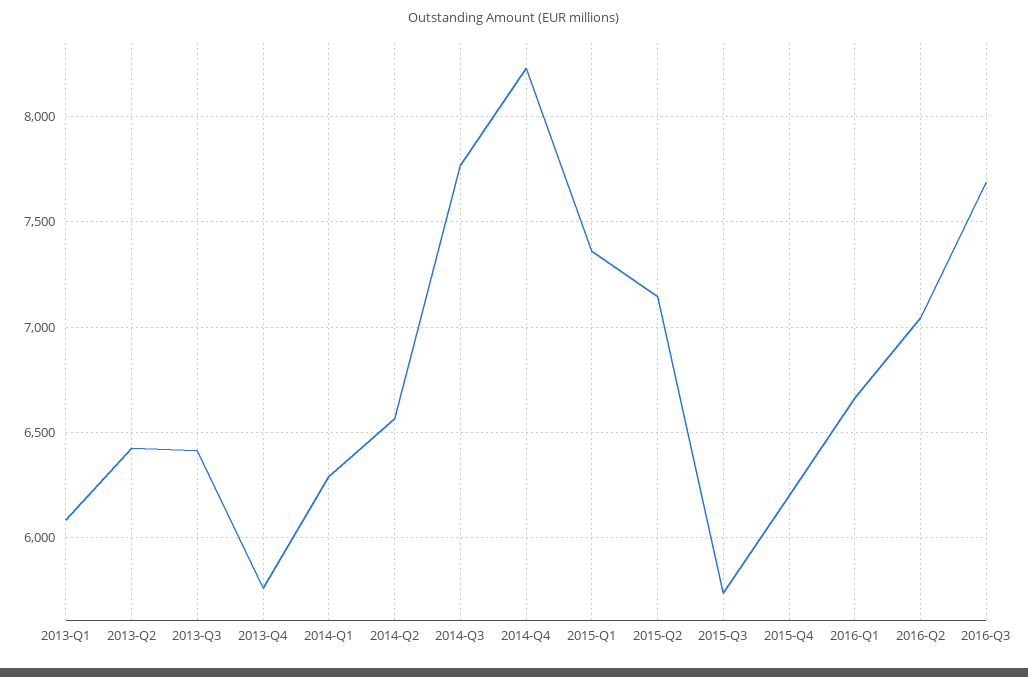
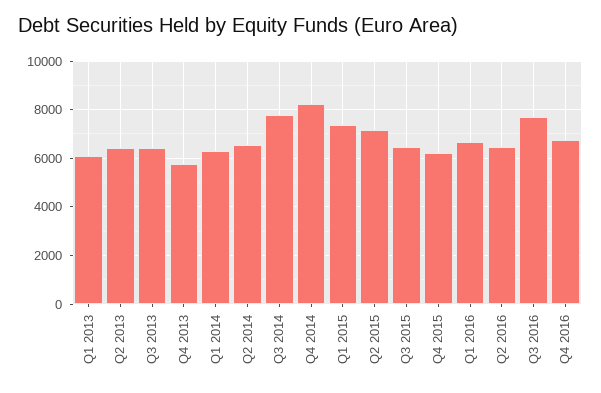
2015-Q3: 5750 -> 6500
2016-Q2: 7050 -> 6500
Q4 2016: none -> 6750

